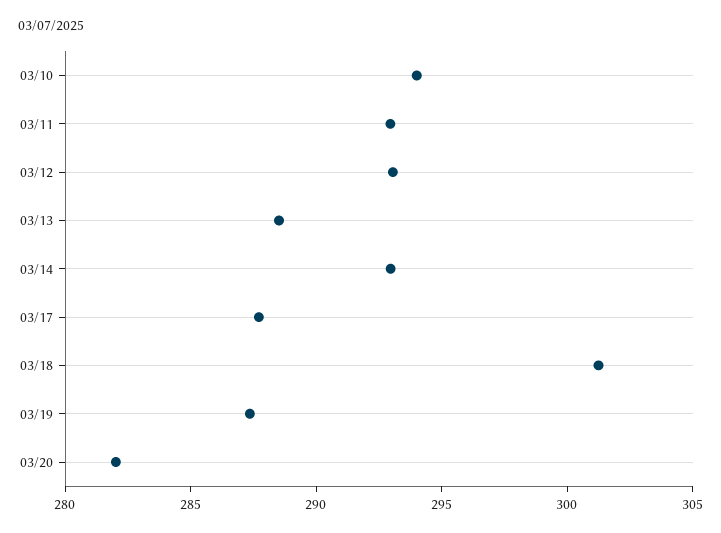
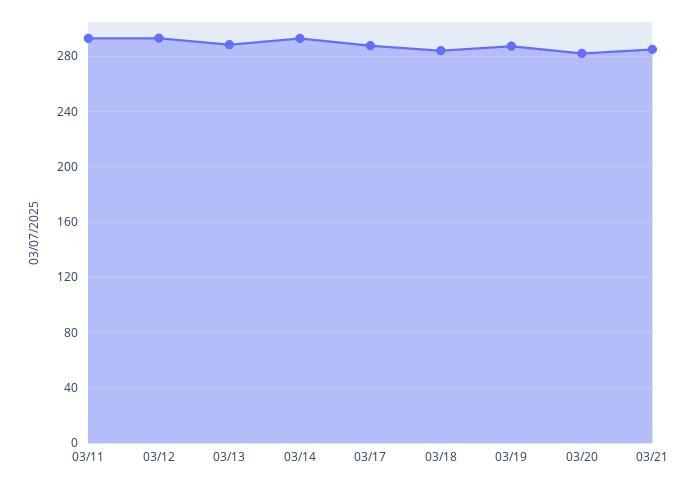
03/10: 294 -> none
03/18: 301 -> 285
03/21: none -> 285

